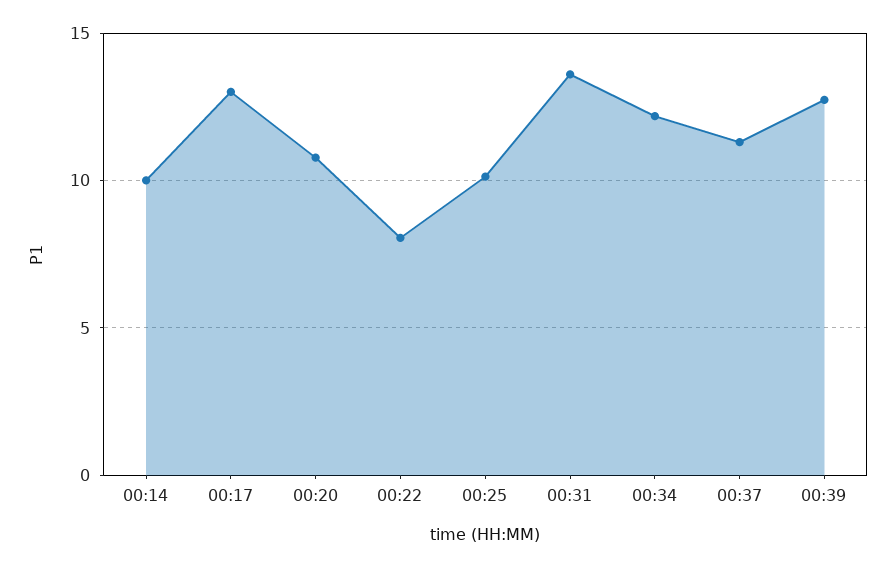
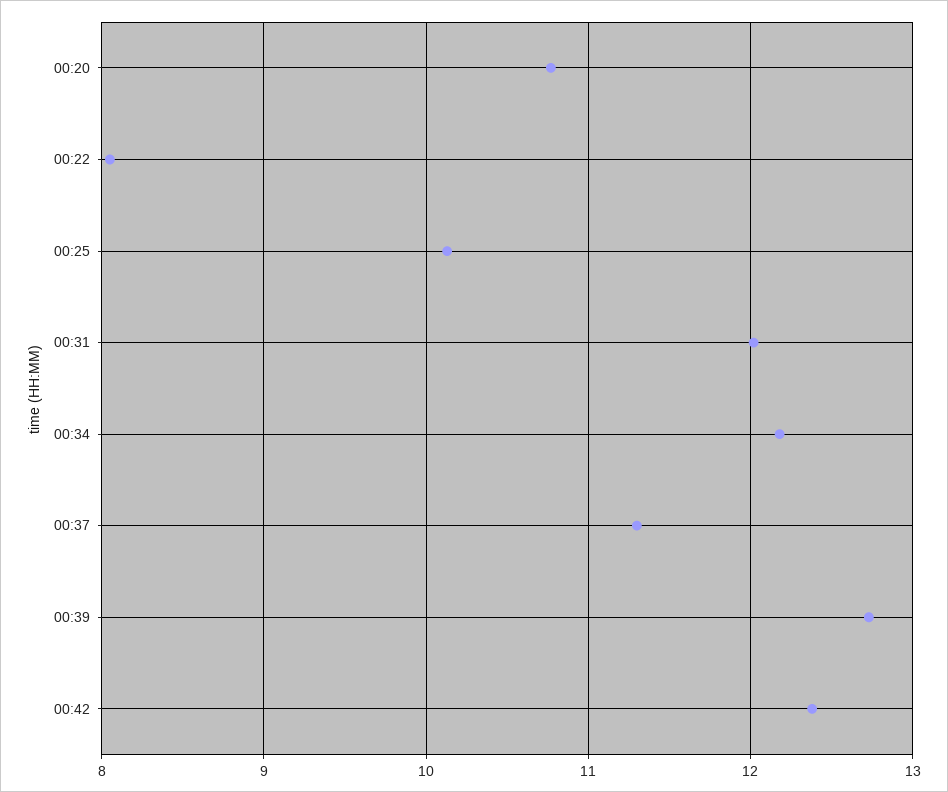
00:14: 10 -> none
00:17: 13 -> none
00:31: 13.5 -> 12
00:42: none -> 12.4

